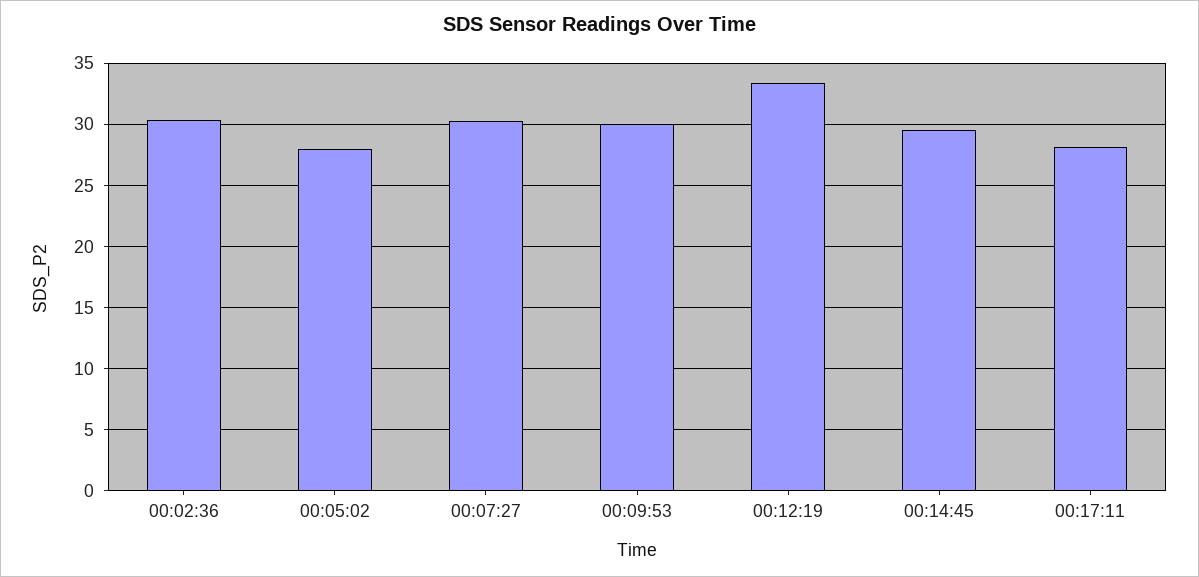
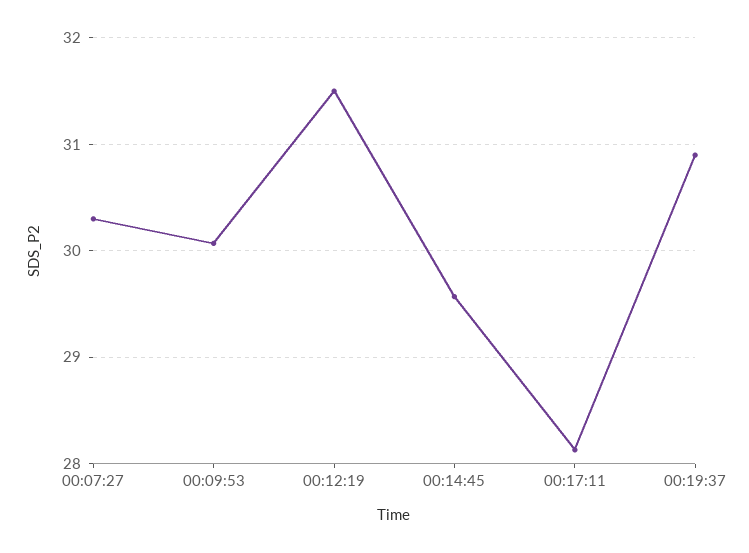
00:02:36: 30.5 -> none
00:05:02: 28 -> none
00:12:19: 33.5 -> 31.5
00:19:37: none -> 30.9

